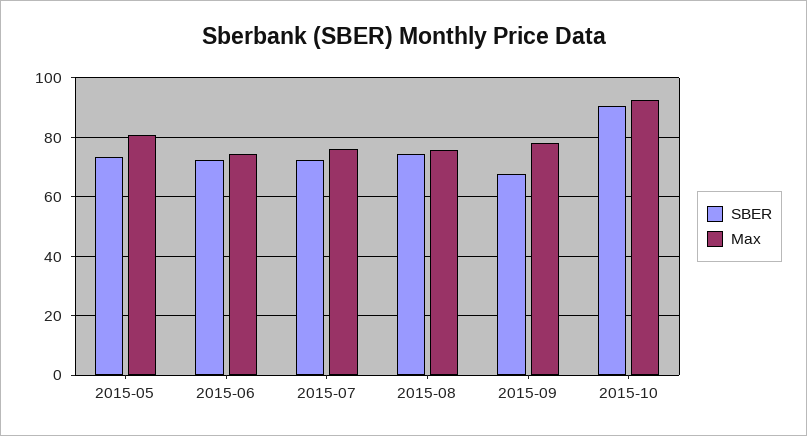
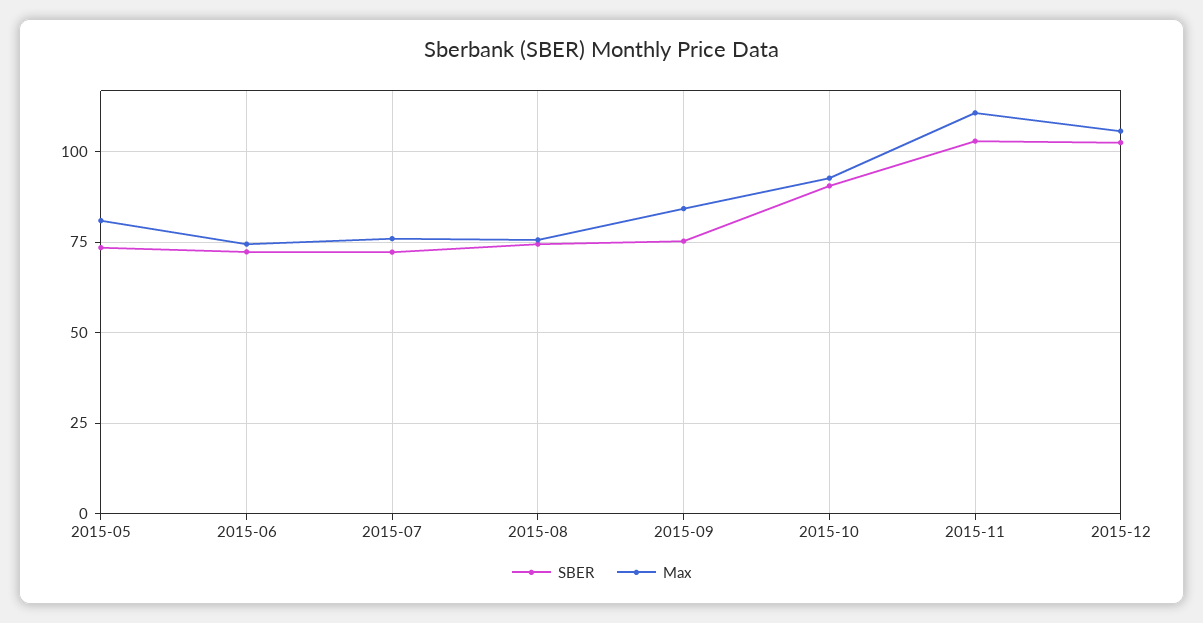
SBER, 2015-09: 67.5 -> 75
Max, 2015-09: 77.5 -> 85
SBER, 2015-11: none -> 102.5
Max, 2015-11: none -> 110
SBER, 2015-12: none -> 102.5
Max, 2015-12: none -> 105

